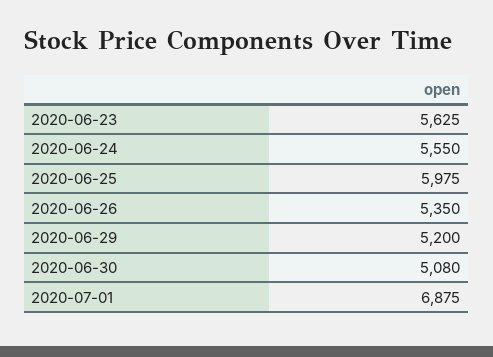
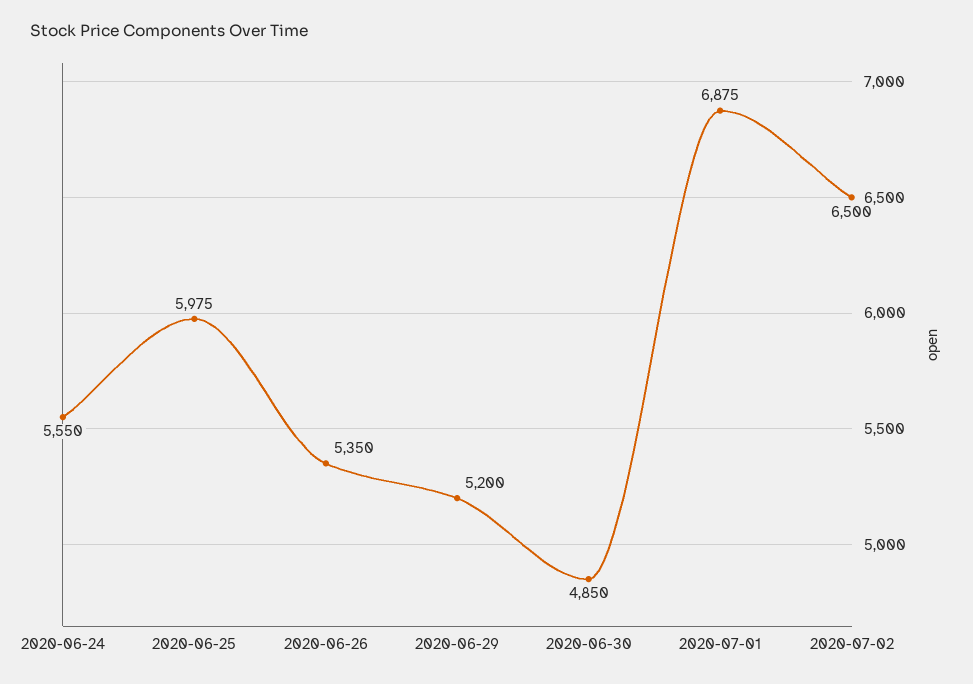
2020-06-23: 5625 -> none
2020-06-30: 5080 -> 4850
2020-07-02: none -> 6500

